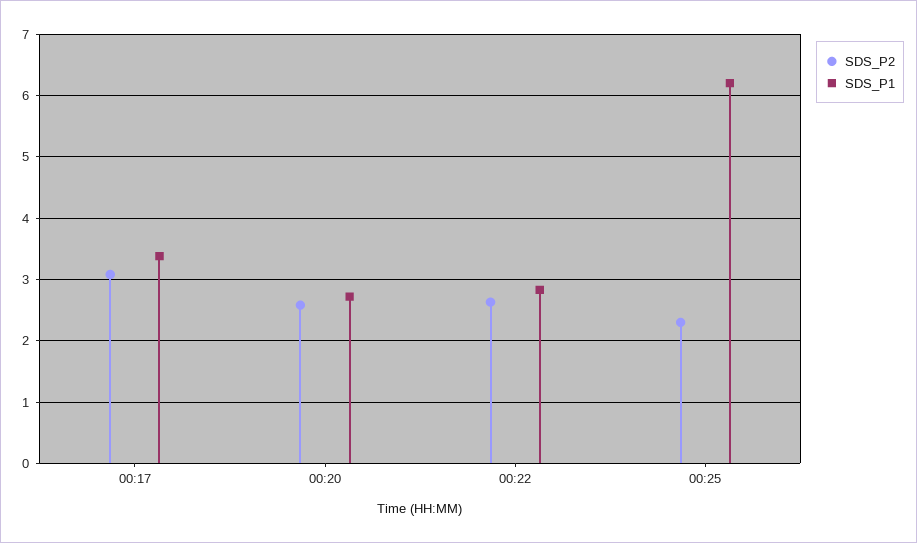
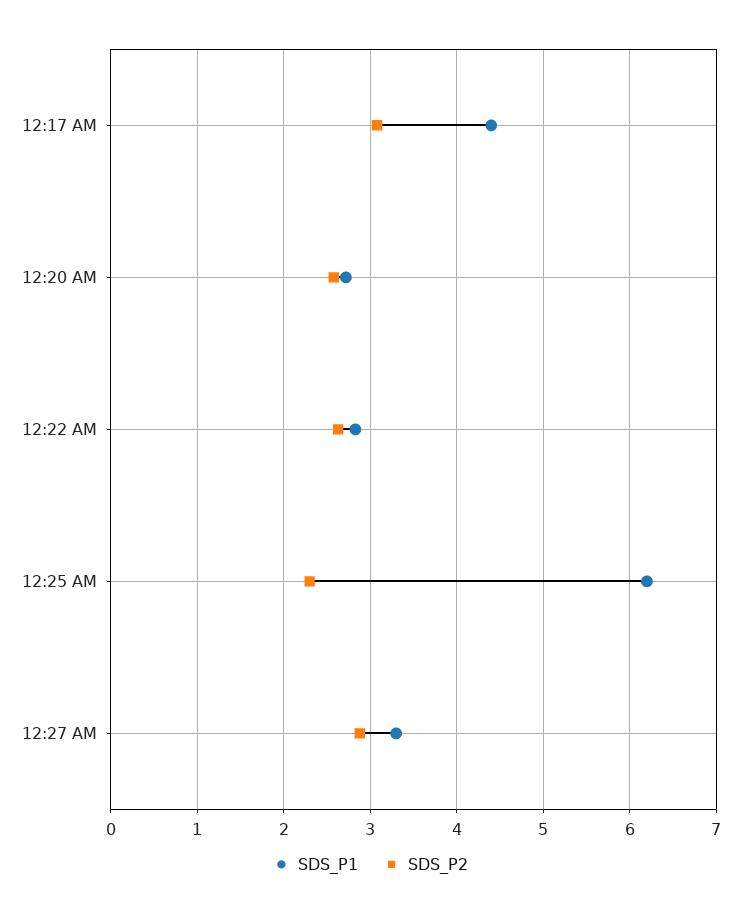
SDS_P1, 00:17: 3.4 -> 4.4
SDS_P1, 12:27 AM: none -> 3.3
SDS_P2, 12:27 AM: none -> 2.9

